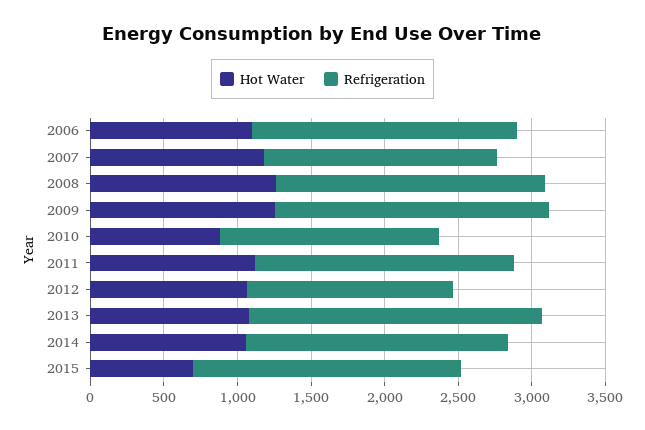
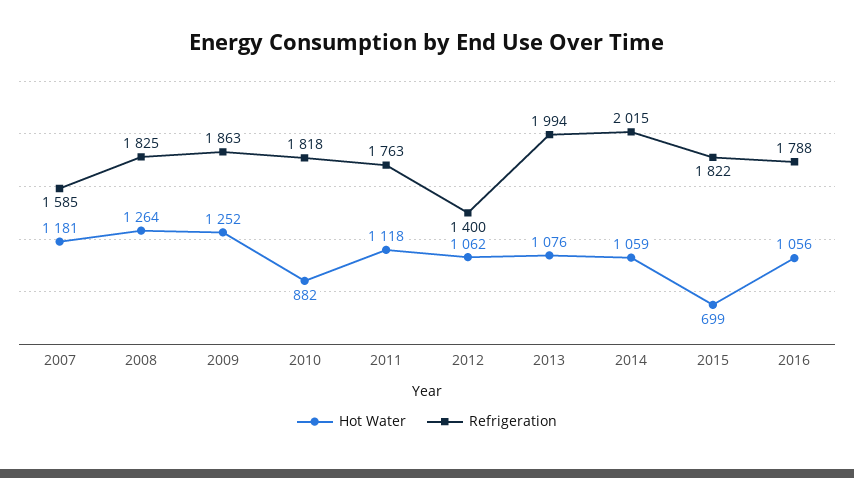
Hot Water, 2006: 1100 -> none
Refrigeration, 2006: 1800 -> none
Refrigeration, 2010: 1500 -> 1818
Refrigeration, 2014: 1800 -> 2015
Hot Water, 2016: none -> 1056
Refrigeration, 2016: none -> 1788

